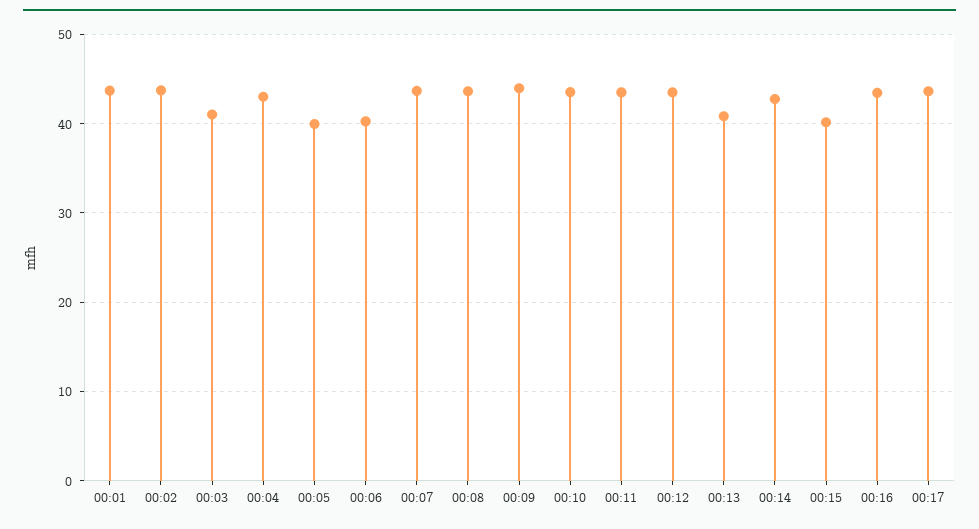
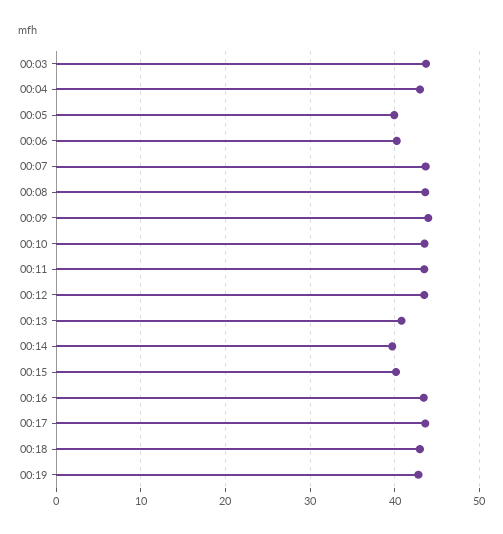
00:01: 44 -> none
00:02: 44 -> none
00:03: 41 -> 44
00:14: 43 -> 40
00:18: none -> 43
00:19: none -> 43

